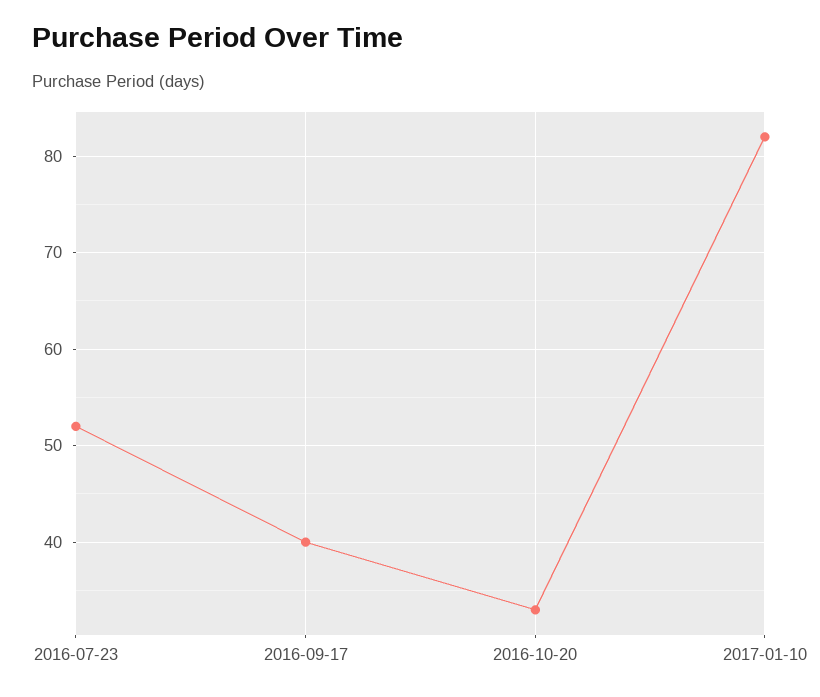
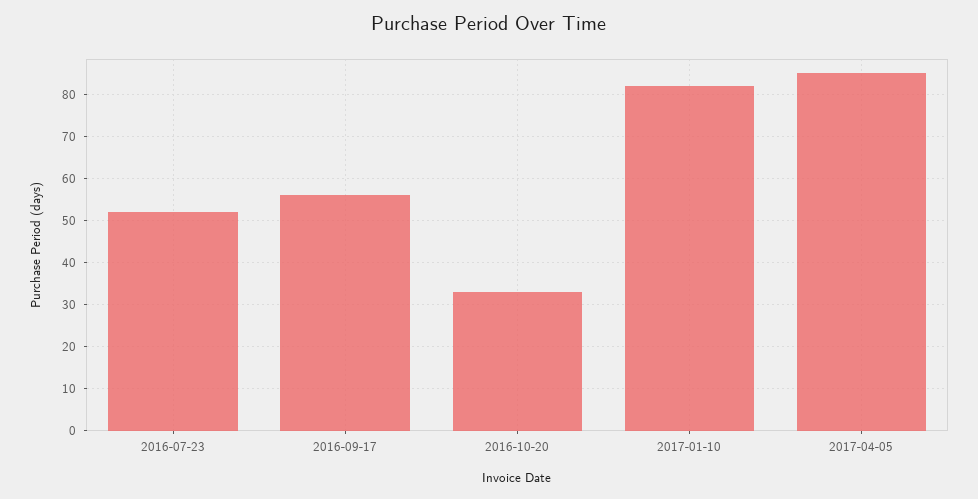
2016-09-17: 40 -> 55
2017-04-05: none -> 85

